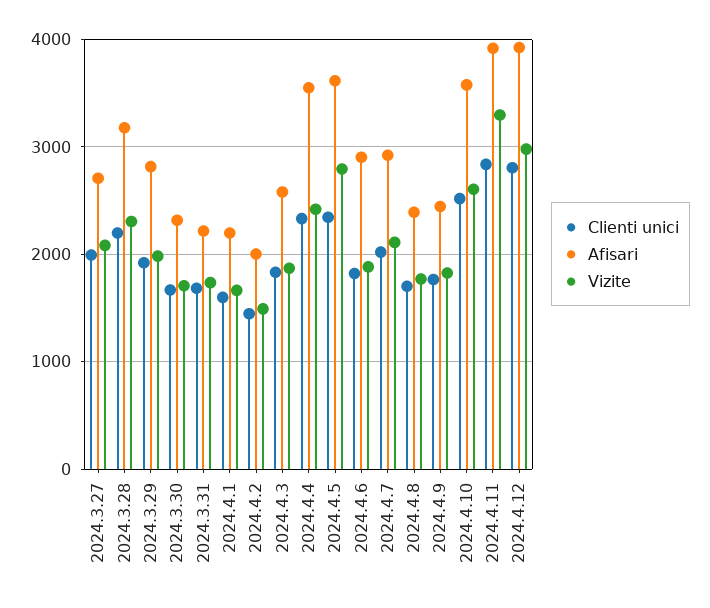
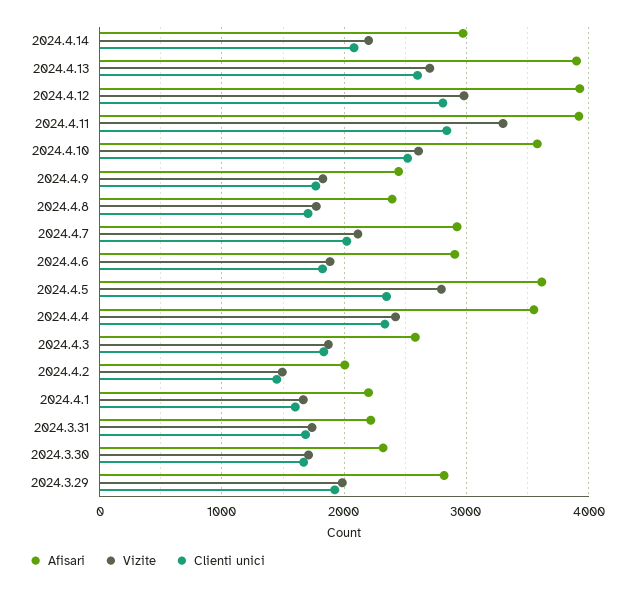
Clienti unici, 2024.3.27: 2000 -> none
Afisari, 2024.3.27: 2700 -> none
Vizite, 2024.3.27: 2100 -> none
Clienti unici, 2024.3.28: 2200 -> none
Afisari, 2024.3.28: 3200 -> none
Vizite, 2024.3.28: 2300 -> none
Afisari, 2024.4.14: none -> 3000
Vizite, 2024.4.14: none -> 2200
Clienti unici, 2024.4.14: none -> 2100
Afisari, 2024.4.13: none -> 3900
Vizite, 2024.4.13: none -> 2700
Clienti unici, 2024.4.13: none -> 2600

